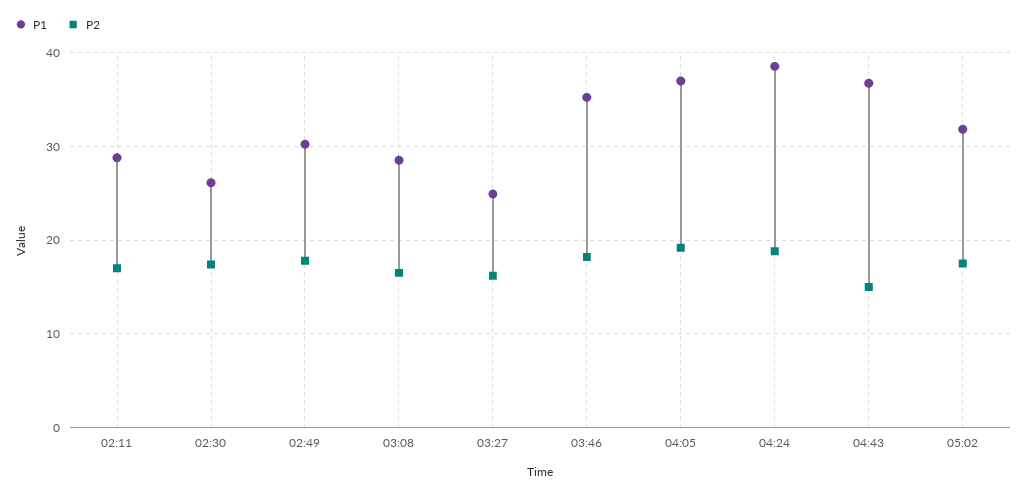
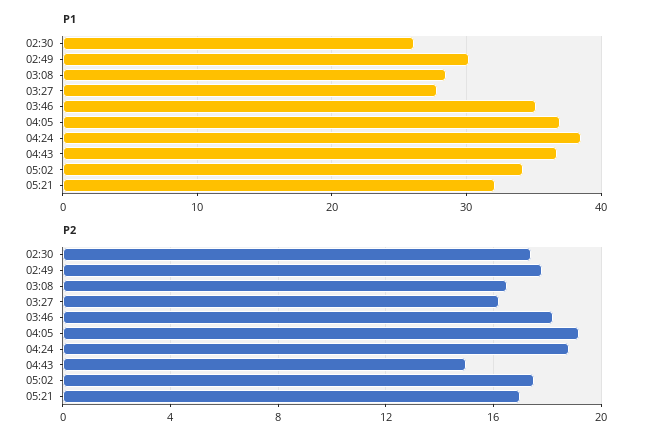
P1, 02:11: 29 -> none
P2, 02:11: 17 -> none
P1, 03:27: 25 -> 28
P1, 05:02: 32 -> 34
P1, 05:21: none -> 32
P2, 05:21: none -> 17

